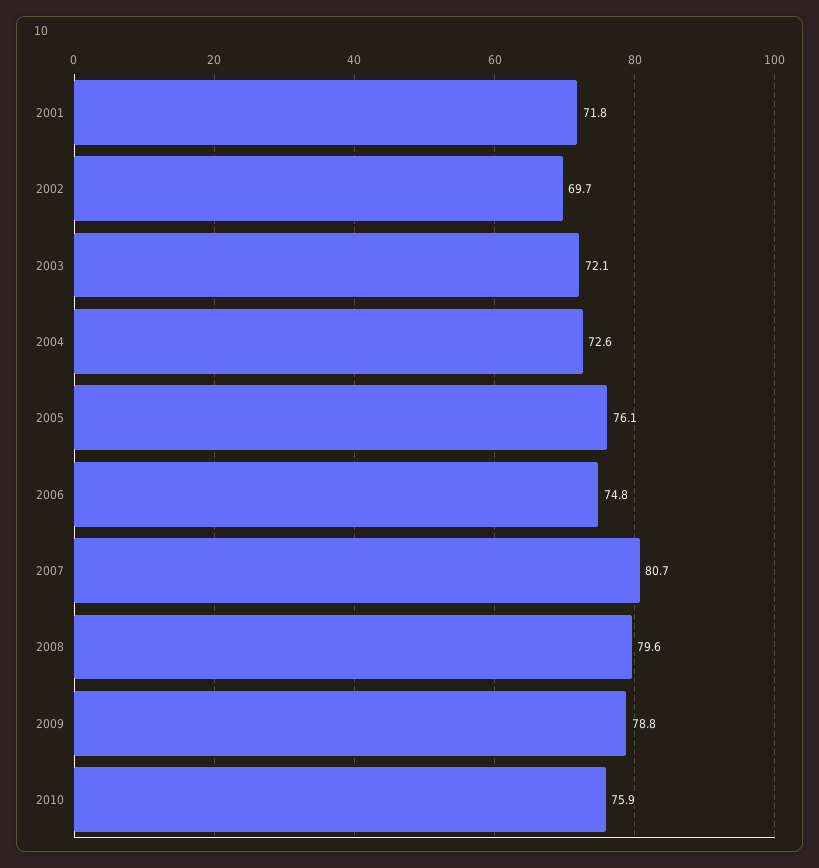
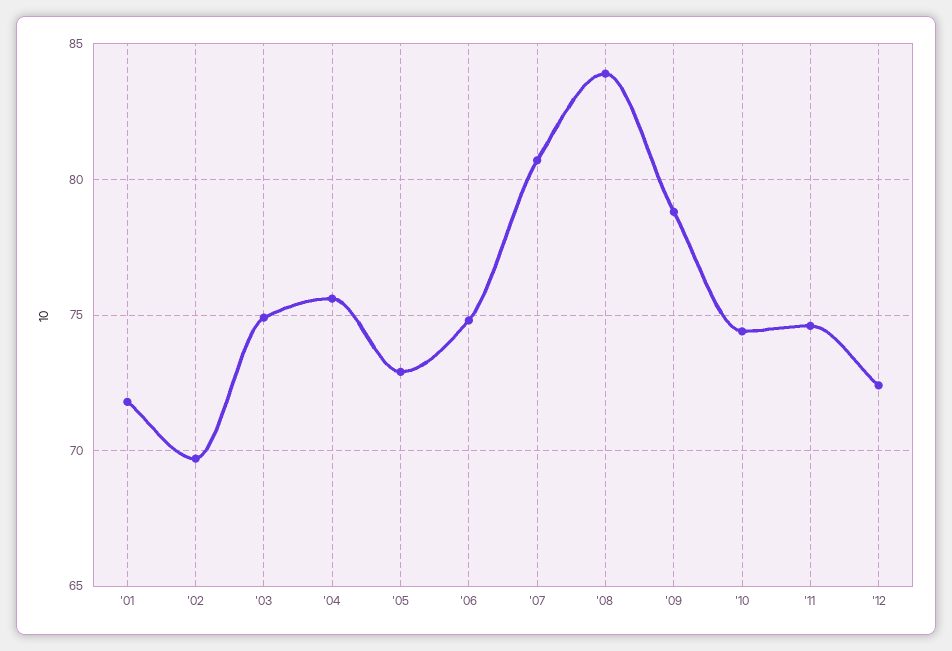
2003: 72.1 -> 75
2004: 72.6 -> 75.5
2005: 76.1 -> 73
2008: 79.6 -> 84
2010: 75.9 -> 74.5
'11: none -> 74.5
'12: none -> 72.5

